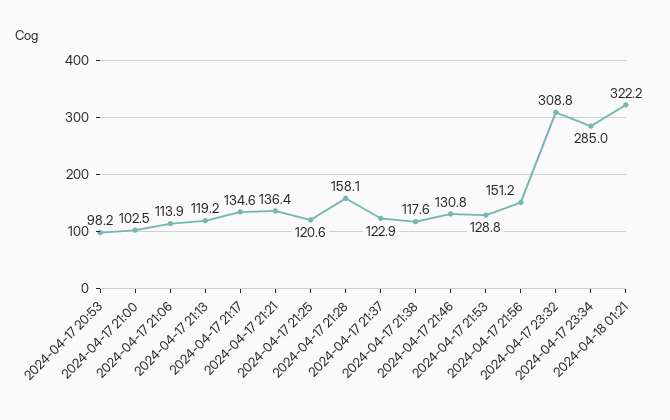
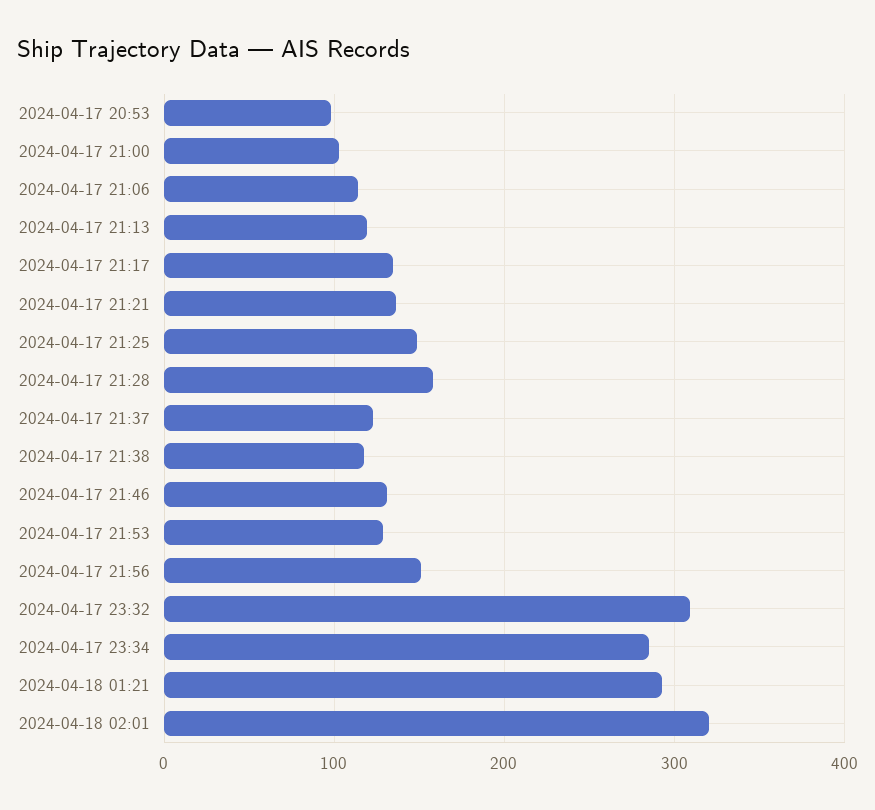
2024-04-17 21:25: 120.6 -> 150
2024-04-18 01:21: 322.2 -> 290
2024-04-18 02:01: none -> 320

